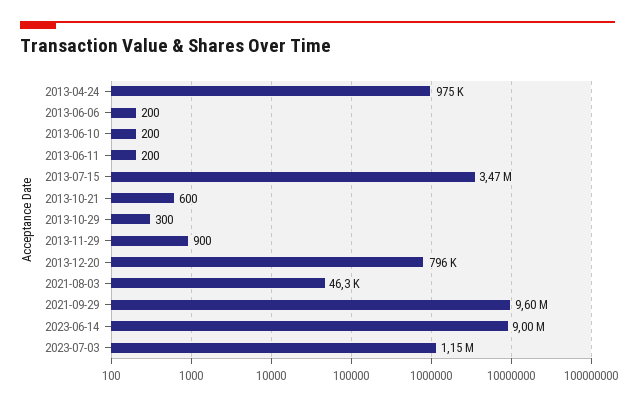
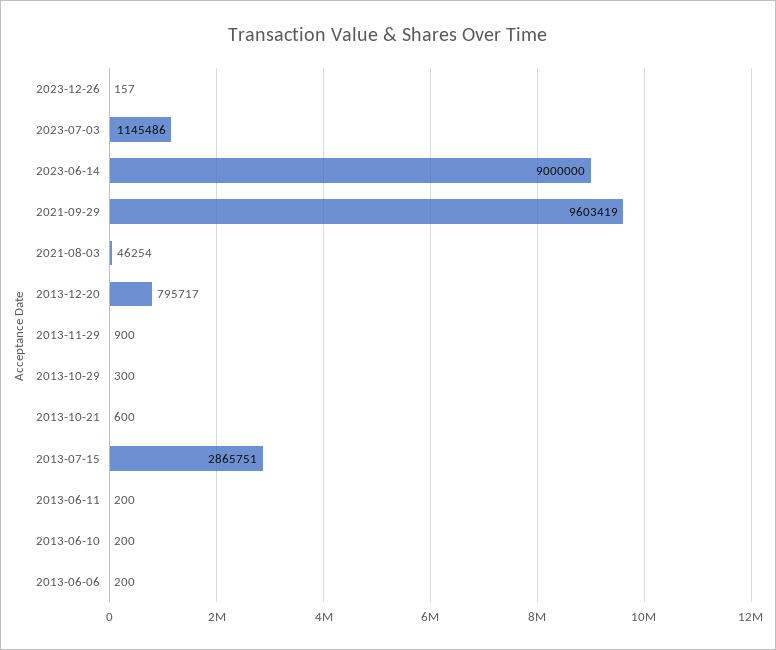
2013-04-24: 975000 -> none
2013-07-15: 3470000 -> 2865751
2023-12-26: none -> 157

